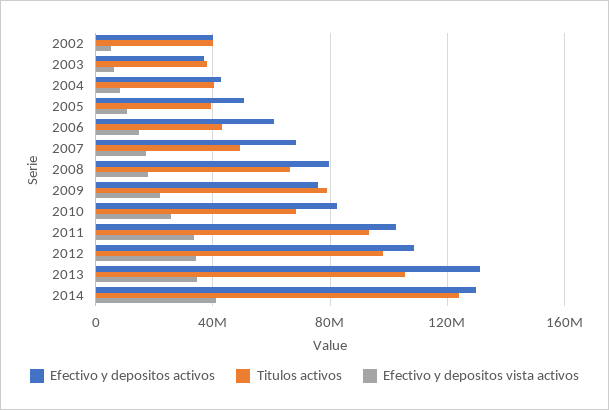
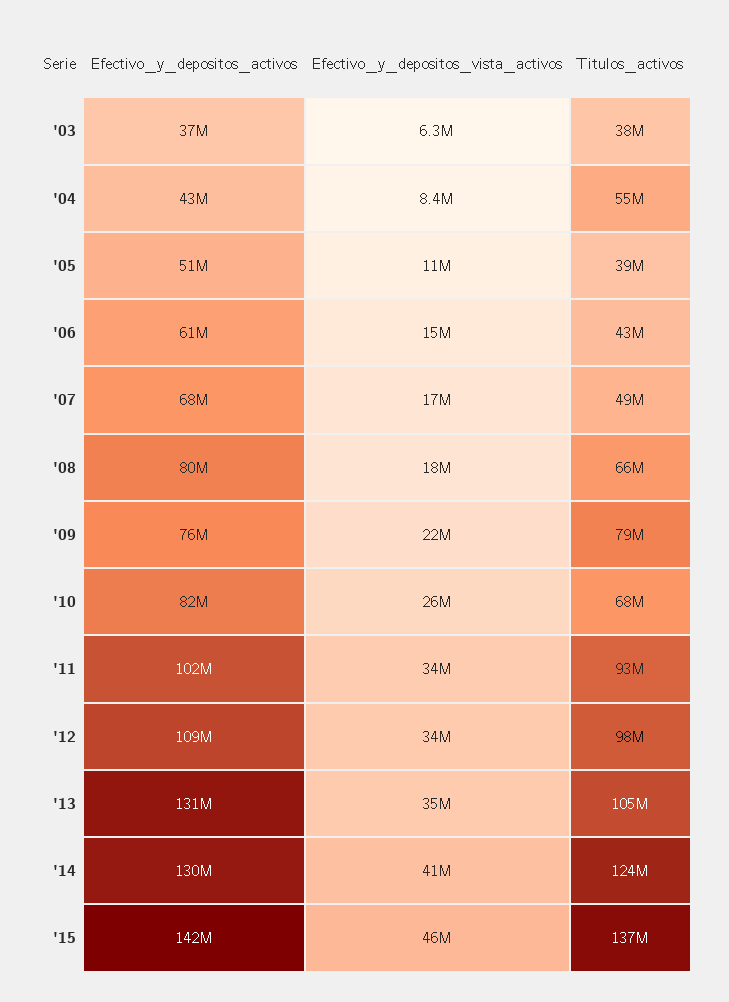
Efectivo y depositos activos, 2002: 40000000 -> none
Titulos activos, 2002: 40000000 -> none
Efectivo y depositos vista activos, 2002: 5000000 -> none
Titulos activos, 2004: 40000000 -> 55000000
Efectivo y depositos activos, '15: none -> 142000000
Efectivo y depositos vista activos, '15: none -> 46000000
Titulos activos, '15: none -> 137000000

